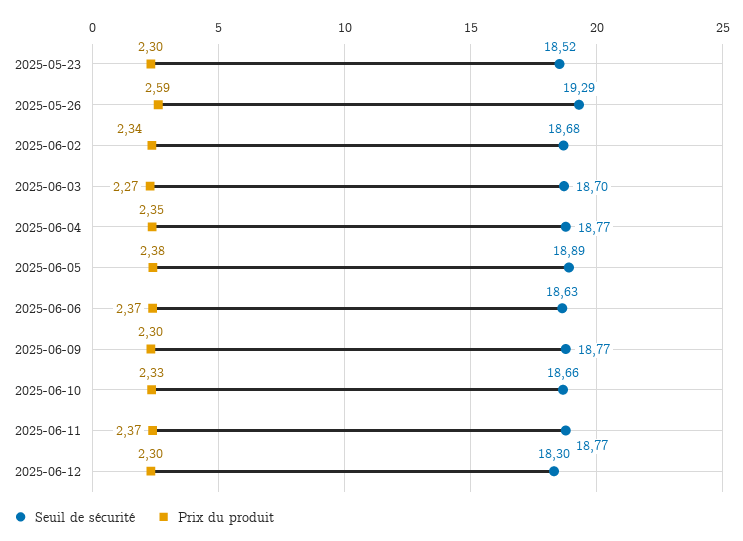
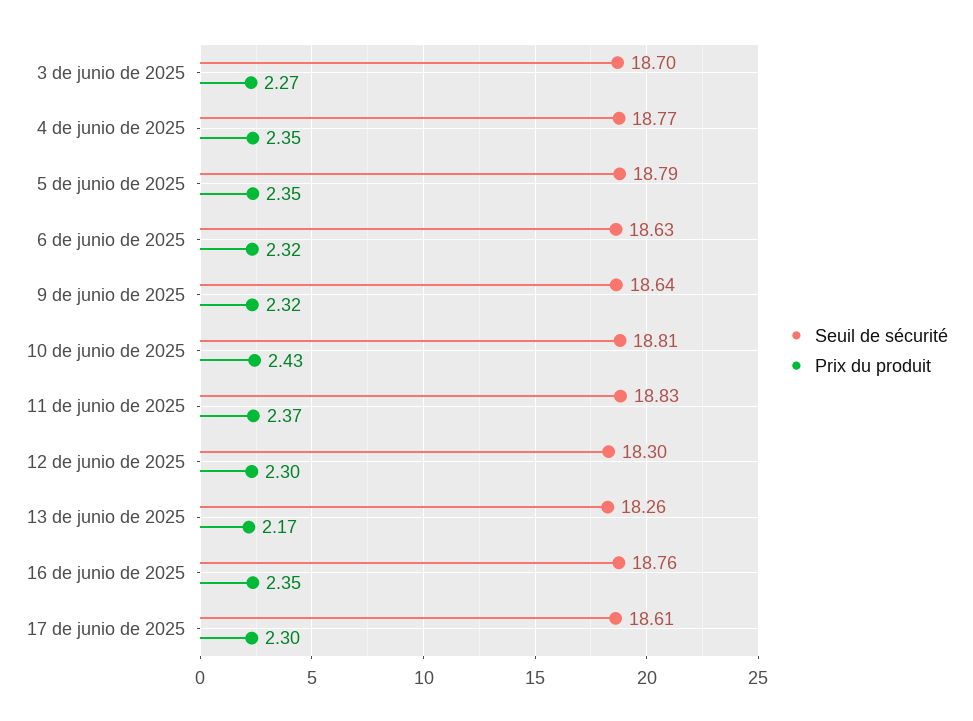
Seuil de sécurité, 2025-05-23: 18.52 -> none
Prix du produit, 2025-05-23: 2.3 -> none
Seuil de sécurité, 2025-05-26: 19.29 -> none
Prix du produit, 2025-05-26: 2.59 -> none
Seuil de sécurité, 2025-06-02: 18.68 -> none
Prix du produit, 2025-06-02: 2.34 -> none
Seuil de sécurité, 2025-06-05: 18.89 -> 18.79
Prix du produit, 2025-06-05: 2.38 -> 2.35
Prix du produit, 2025-06-06: 2.37 -> 2.32
Seuil de sécurité, 2025-06-09: 18.77 -> 18.64
Prix du produit, 2025-06-09: 2.3 -> 2.32
Seuil de sécurité, 2025-06-10: 18.66 -> 18.81
Prix du produit, 2025-06-10: 2.33 -> 2.43
Seuil de sécurité, 2025-06-11: 18.77 -> 18.83
Seuil de sécurité, 13 de junio de 2025: none -> 18.26
Prix du produit, 13 de junio de 2025: none -> 2.17
Seuil de sécurité, 16 de junio de 2025: none -> 18.76
Prix du produit, 16 de junio de 2025: none -> 2.35
Seuil de sécurité, 17 de junio de 2025: none -> 18.61
Prix du produit, 17 de junio de 2025: none -> 2.3

